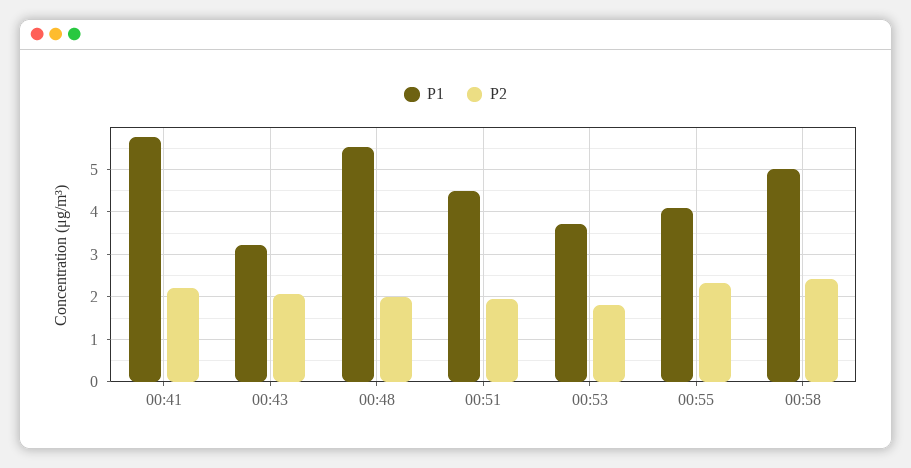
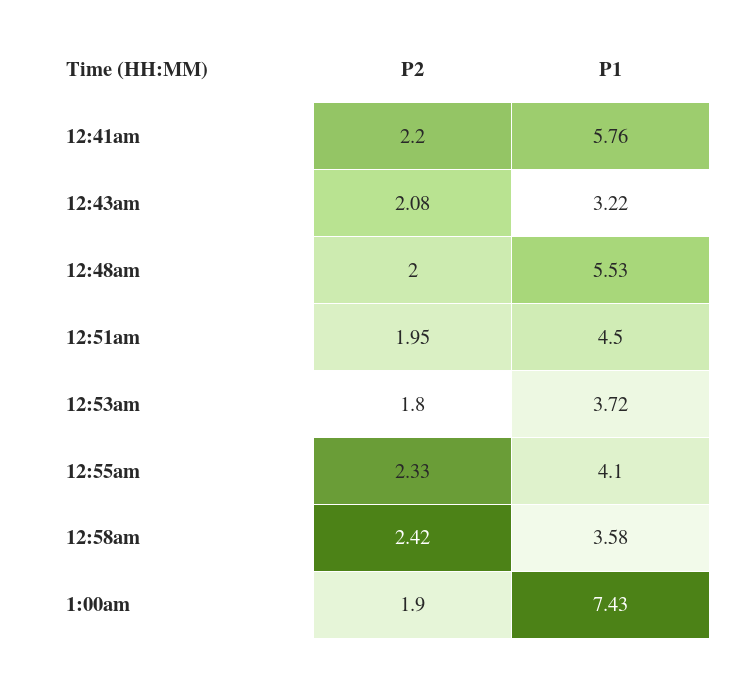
P1, 00:58: 5 -> 3.58
P2, 1:00am: none -> 1.9
P1, 1:00am: none -> 7.43

